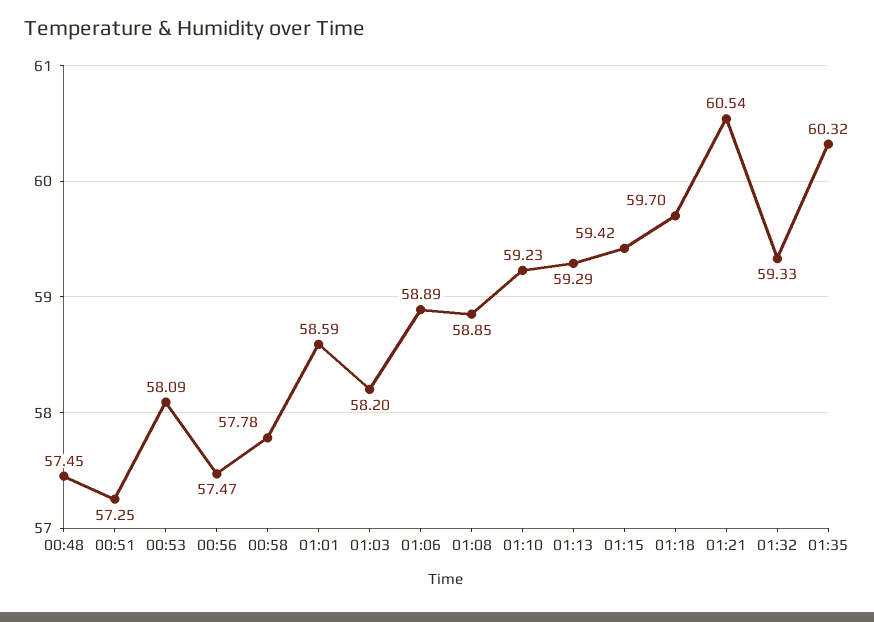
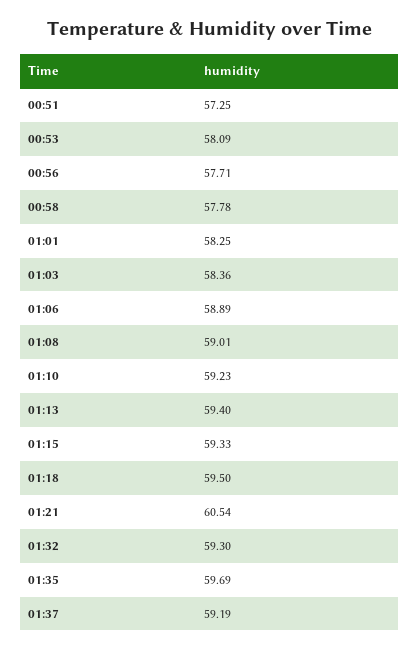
00:48: 57.45 -> none
00:56: 57.47 -> 57.71
01:01: 58.59 -> 58.25
01:03: 58.2 -> 58.36
01:08: 58.85 -> 59.01
01:13: 59.29 -> 59.4
01:15: 59.42 -> 59.33
01:18: 59.7 -> 59.5
01:32: 59.33 -> 59.3
01:35: 60.32 -> 59.69
01:37: none -> 59.19

